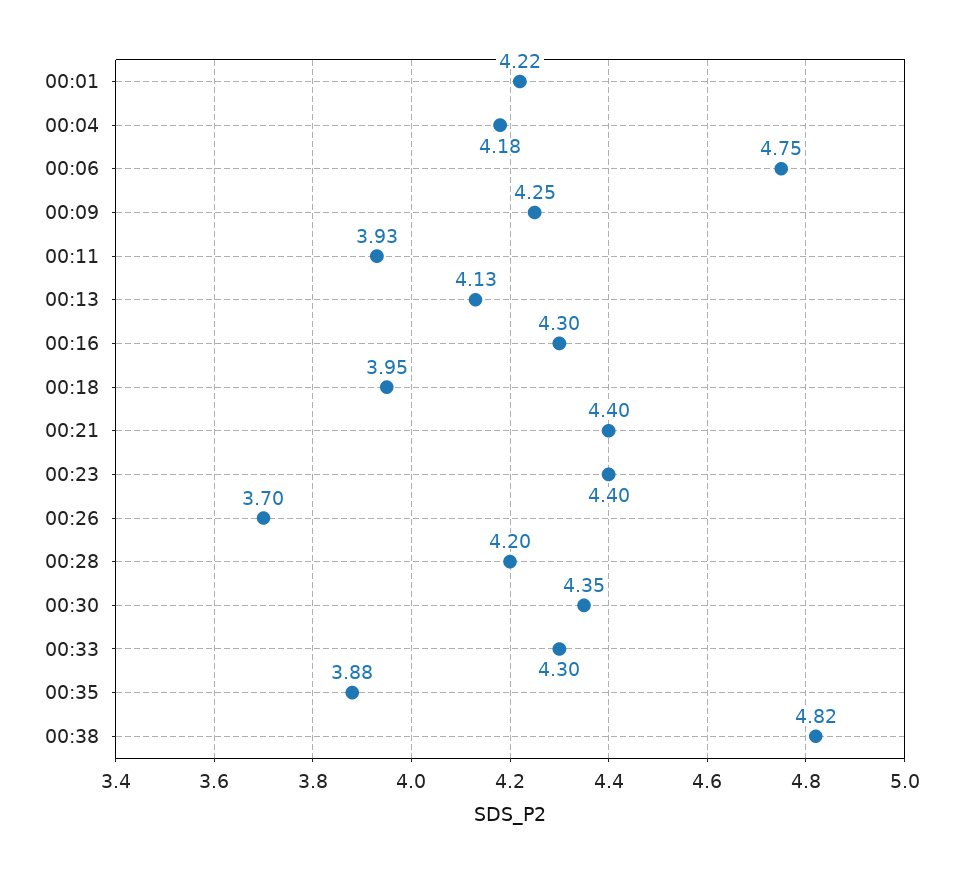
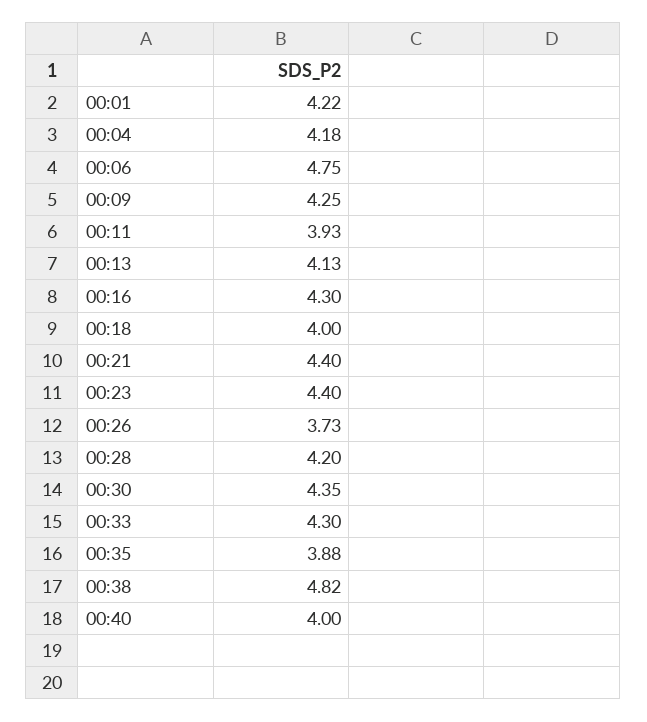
00:18: 3.95 -> 4
00:26: 3.7 -> 3.73
00:40: none -> 4

